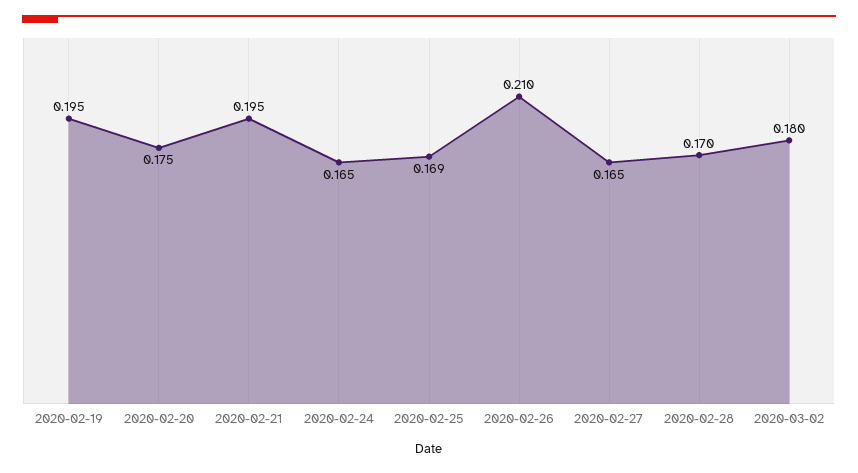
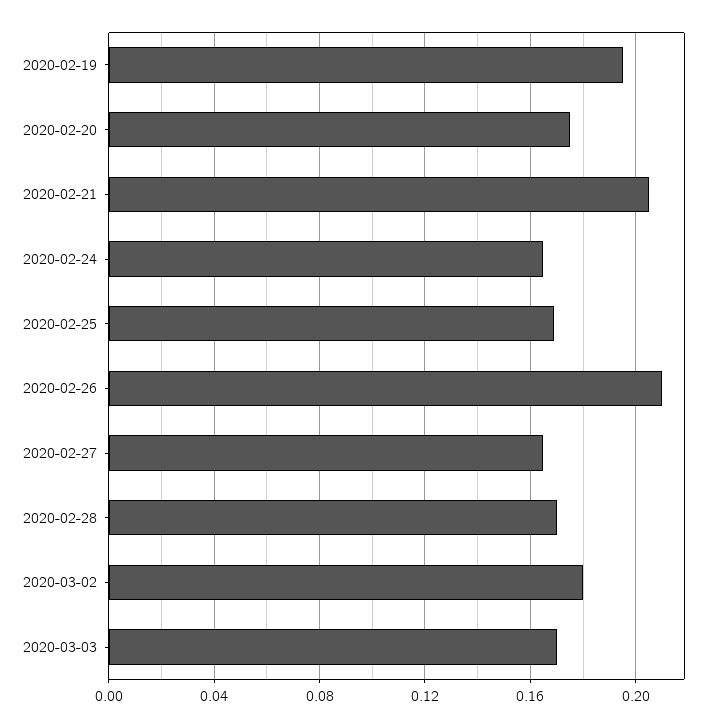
2020-02-21: 0.195 -> 0.205
2020-03-03: none -> 0.17

